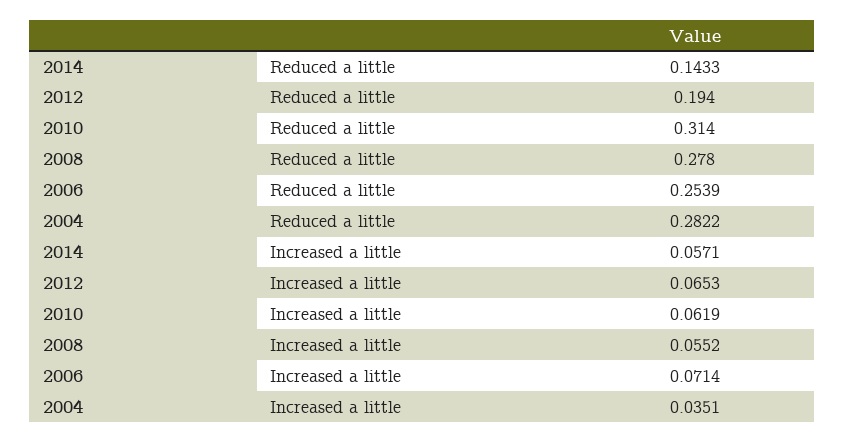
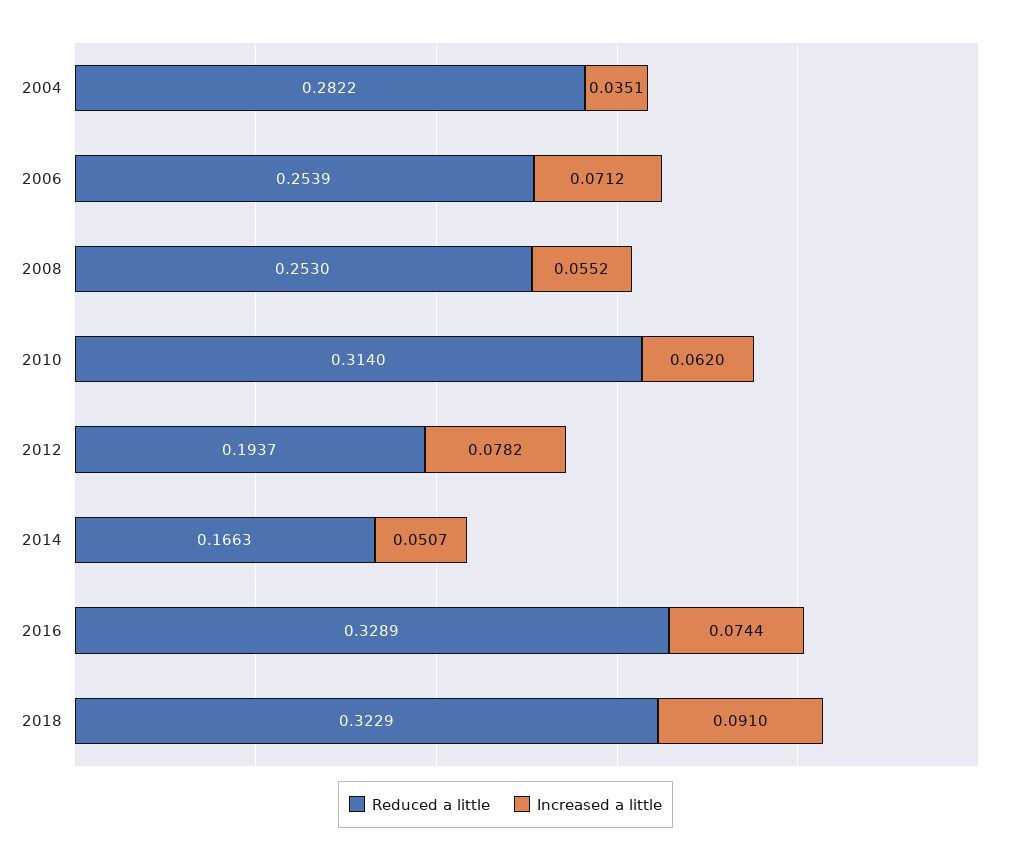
Reduced a little, 2014: 0.1433 -> 0.1663
Reduced a little, 2012: 0.194 -> 0.1937
Reduced a little, 2008: 0.278 -> 0.253
Increased a little, 2014: 0.0571 -> 0.0507
Increased a little, 2012: 0.0653 -> 0.0782
Increased a little, 2010: 0.0619 -> 0.062
Increased a little, 2006: 0.0714 -> 0.0712
Reduced a little, 2016: none -> 0.3289
Increased a little, 2016: none -> 0.0744
Reduced a little, 2018: none -> 0.3229
Increased a little, 2018: none -> 0.091

